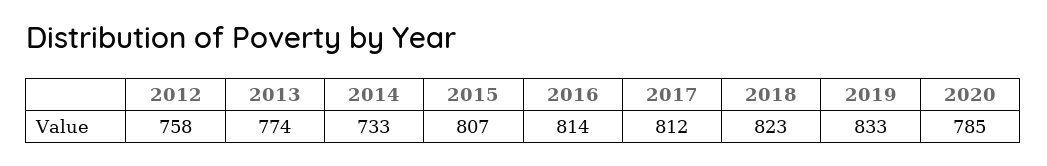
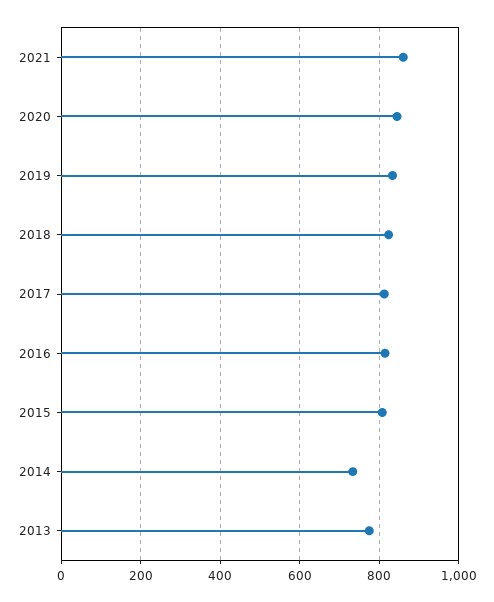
2012: 758 -> none
2020: 785 -> 840
2021: none -> 860

